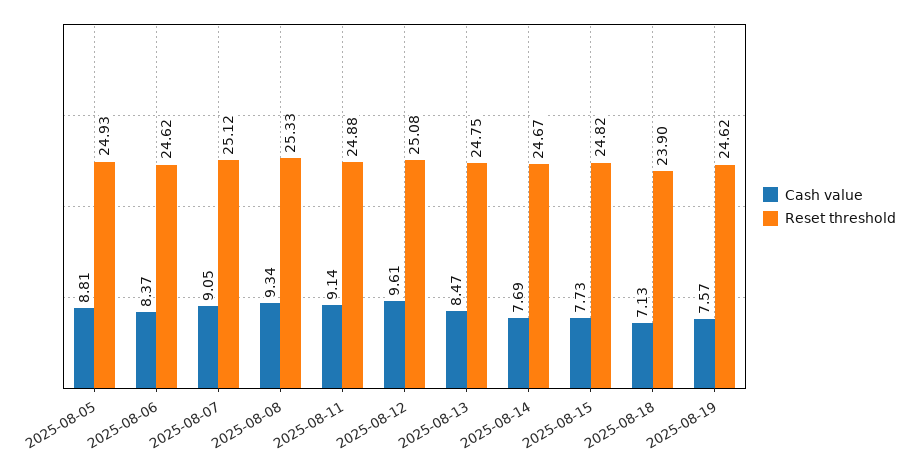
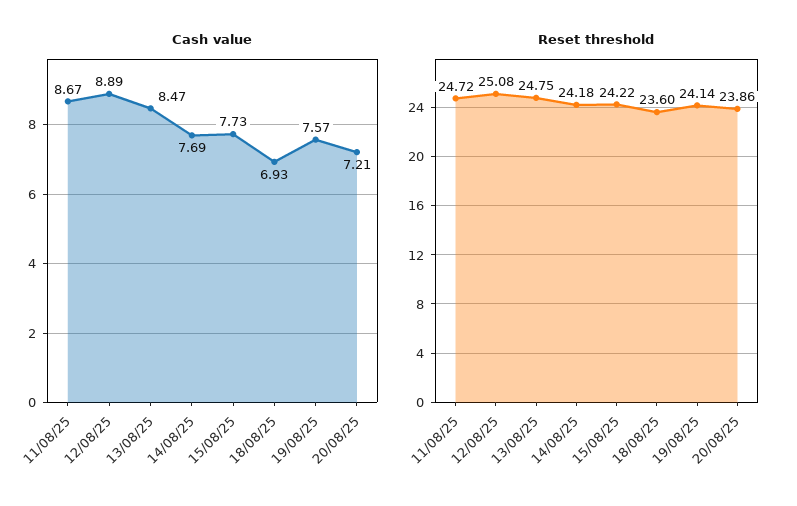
Cash value, 2025-08-05: 8.81 -> none
Reset threshold, 2025-08-05: 24.93 -> none
Cash value, 2025-08-06: 8.37 -> none
Reset threshold, 2025-08-06: 24.62 -> none
Cash value, 2025-08-07: 9.05 -> none
Reset threshold, 2025-08-07: 25.12 -> none
Cash value, 2025-08-08: 9.34 -> none
Reset threshold, 2025-08-08: 25.33 -> none
Cash value, 2025-08-11: 9.14 -> 8.67
Reset threshold, 2025-08-11: 24.88 -> 24.72
Cash value, 2025-08-12: 9.61 -> 8.89
Reset threshold, 2025-08-14: 24.67 -> 24.18
Reset threshold, 2025-08-15: 24.82 -> 24.22
Cash value, 2025-08-18: 7.13 -> 6.93
Reset threshold, 2025-08-18: 23.9 -> 23.6
Reset threshold, 2025-08-19: 24.62 -> 24.14
Cash value, 20/08/25: none -> 7.21
Reset threshold, 20/08/25: none -> 23.86

